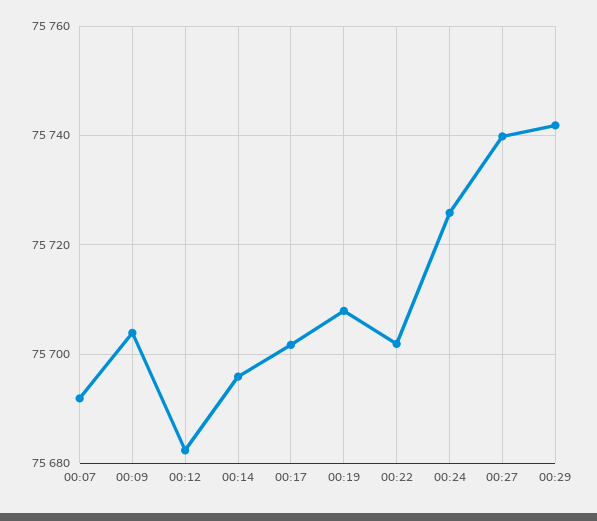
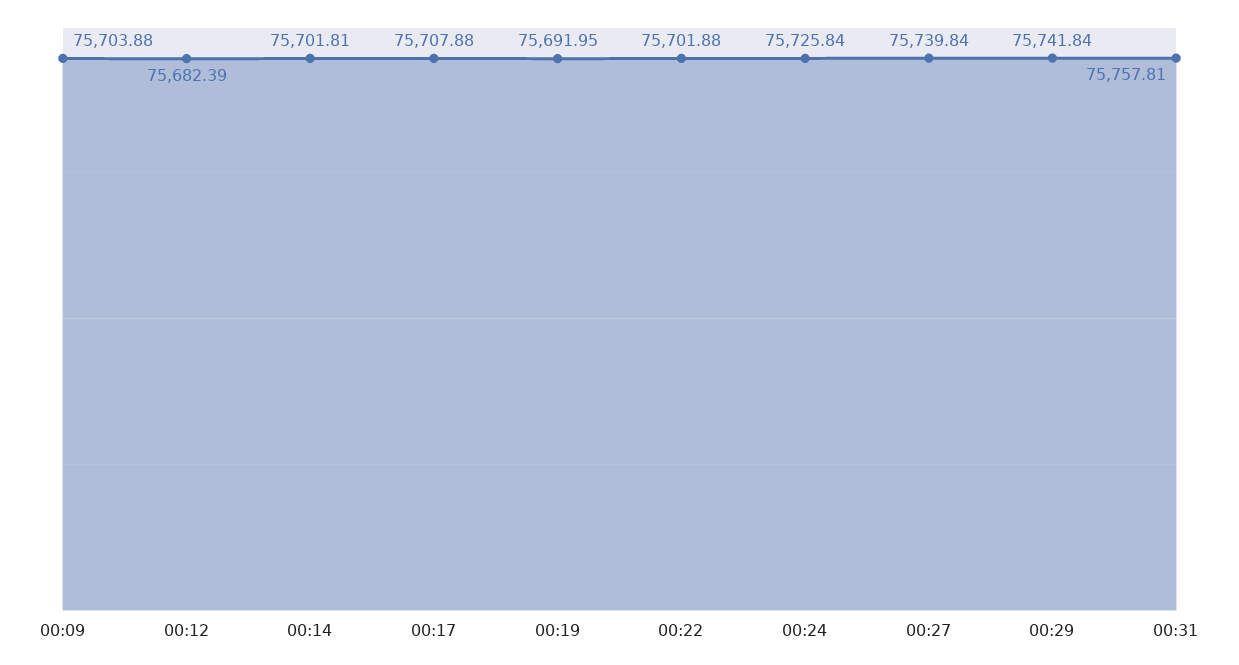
00:07: 75692 -> none
00:14: 75696 -> 75701.81
00:17: 75702 -> 75707.88
00:19: 75708 -> 75691.95
00:31: none -> 75757.81

